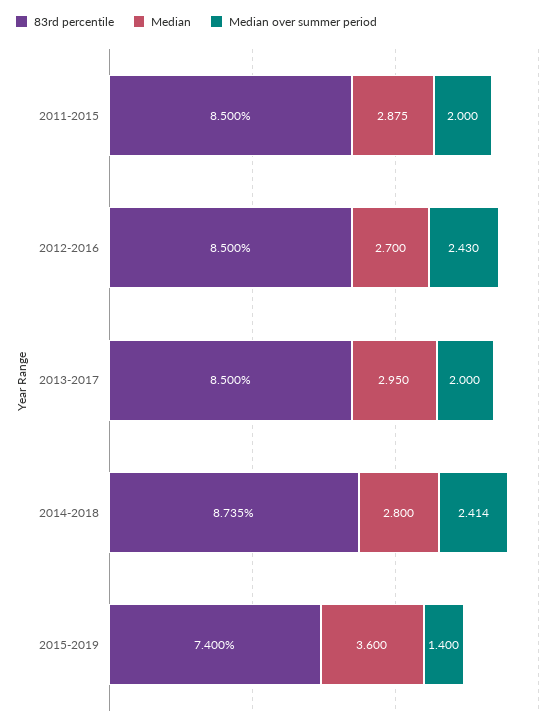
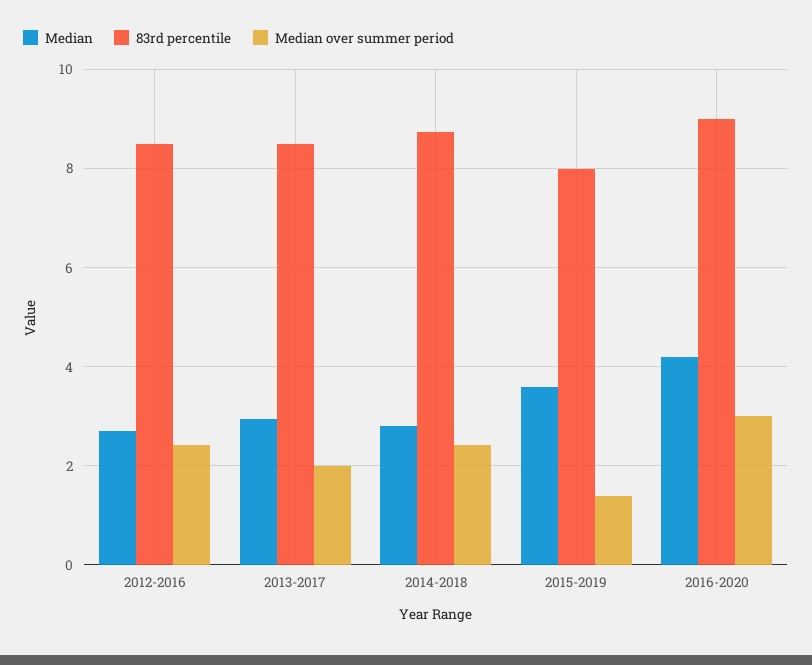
83rd percentile, 2011-2015: 8.5 -> none
Median, 2011-2015: 2.875 -> none
Median over summer period, 2011-2015: 2 -> none
83rd percentile, 2015-2019: 7.4 -> 8
Median, 2016-2020: none -> 4.2
83rd percentile, 2016-2020: none -> 9
Median over summer period, 2016-2020: none -> 3

